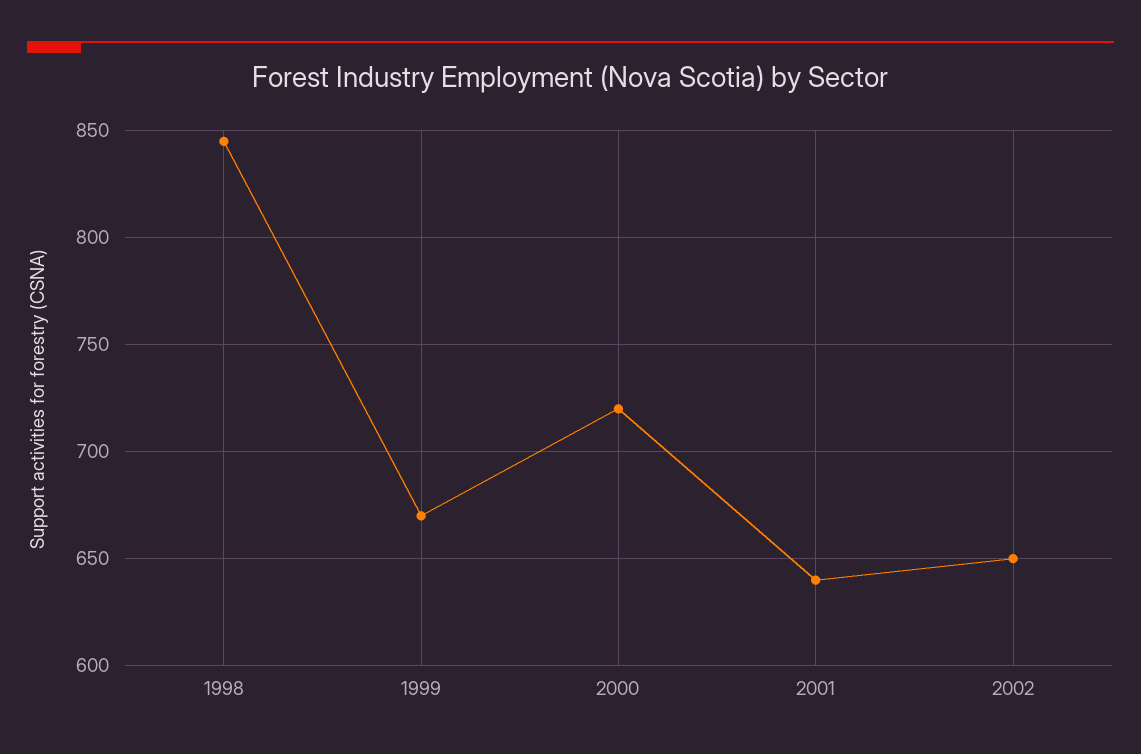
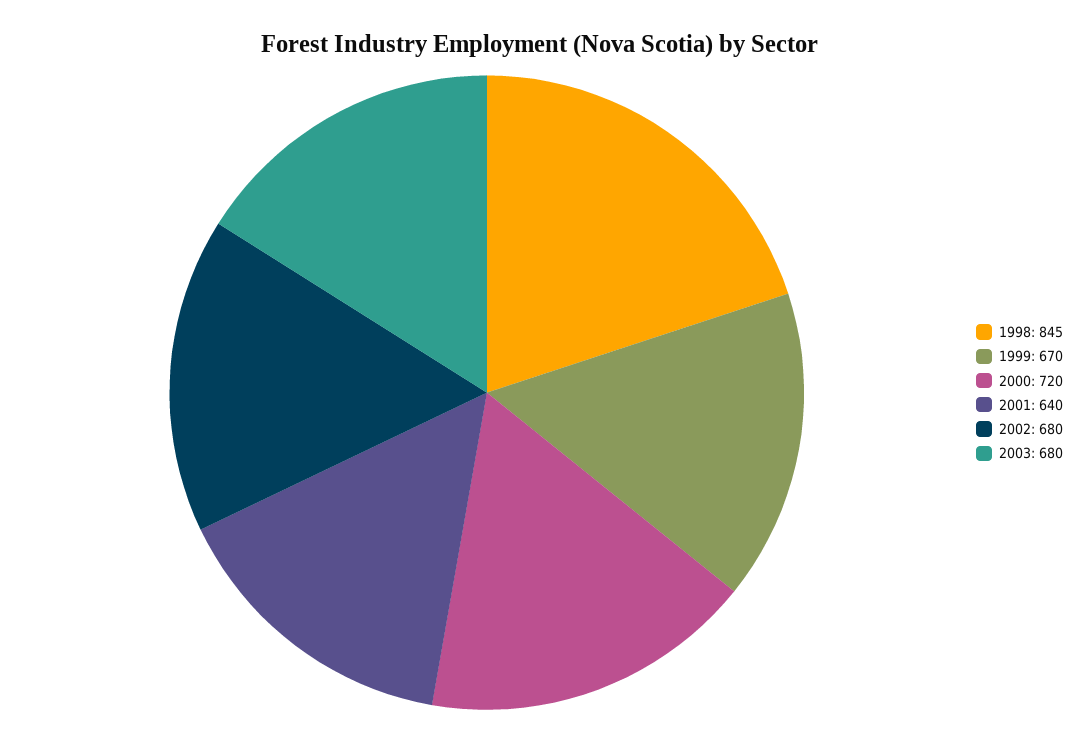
2002: 650 -> 680
2003: none -> 680

